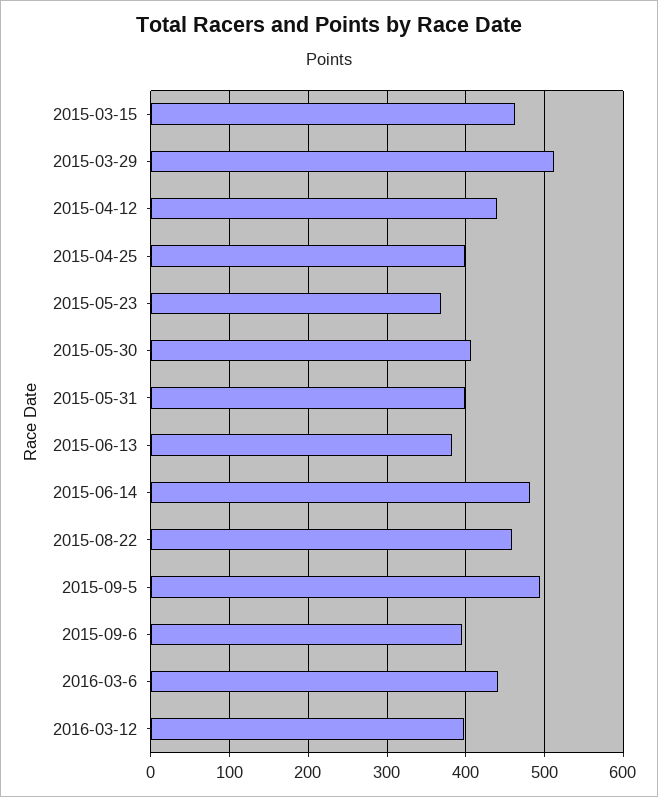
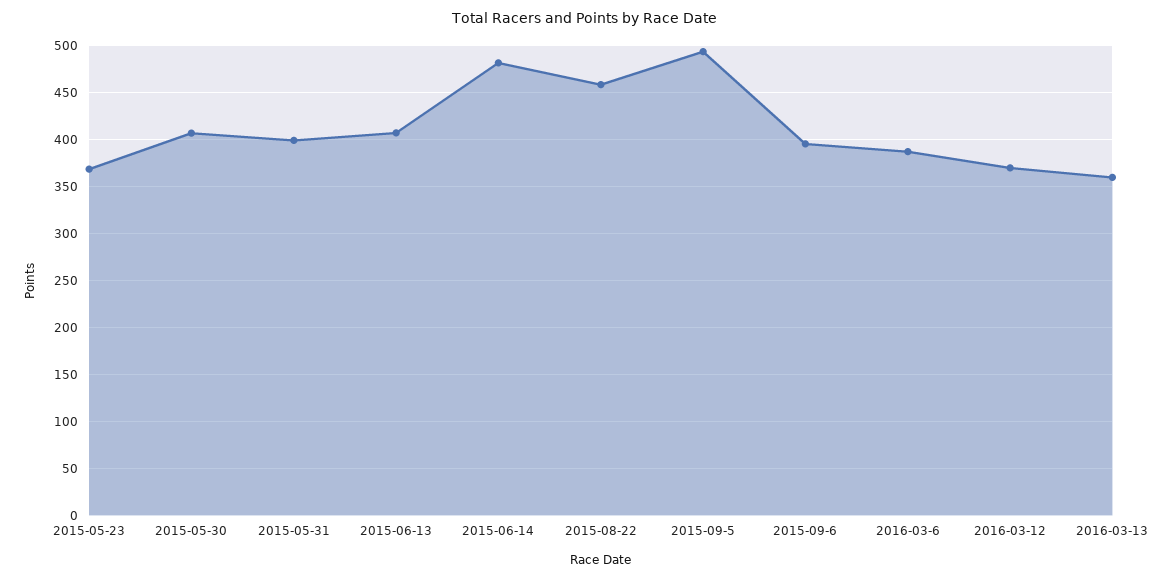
2015-03-15: 460 -> none
2015-03-29: 510 -> none
2015-04-12: 440 -> none
2015-04-25: 400 -> none
2015-06-13: 380 -> 410
2016-03-6: 440 -> 390
2016-03-12: 400 -> 370
2016-03-13: none -> 360

